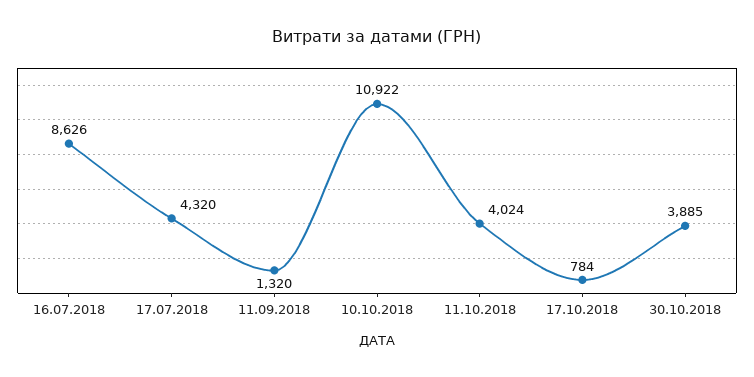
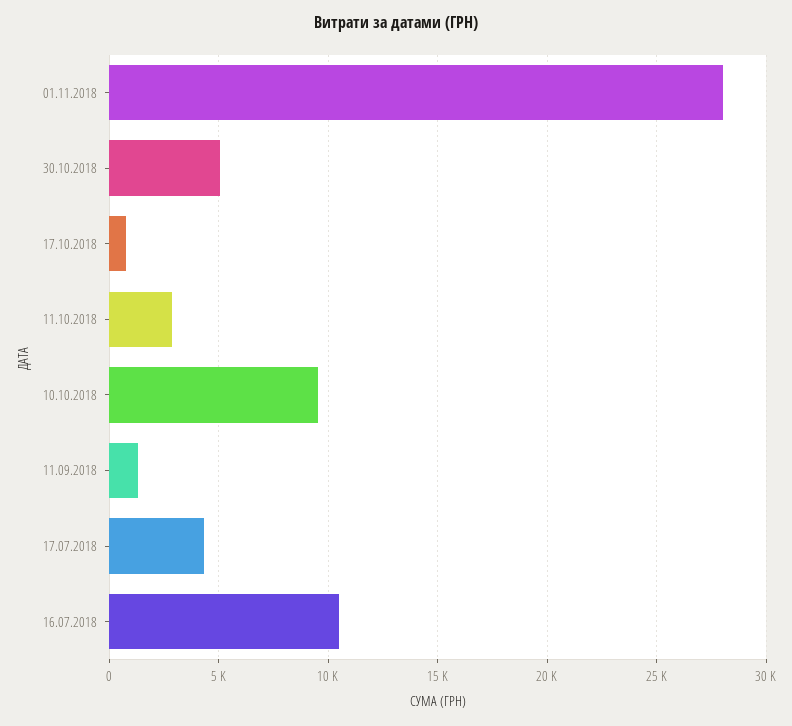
16.07.2018: 8626 -> 10500
10.10.2018: 10922 -> 9500
11.10.2018: 4024 -> 3000
30.10.2018: 3885 -> 5000
01.11.2018: none -> 28000

